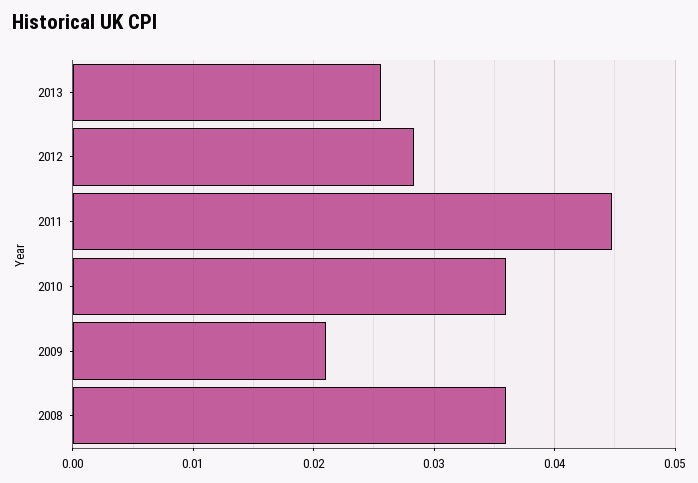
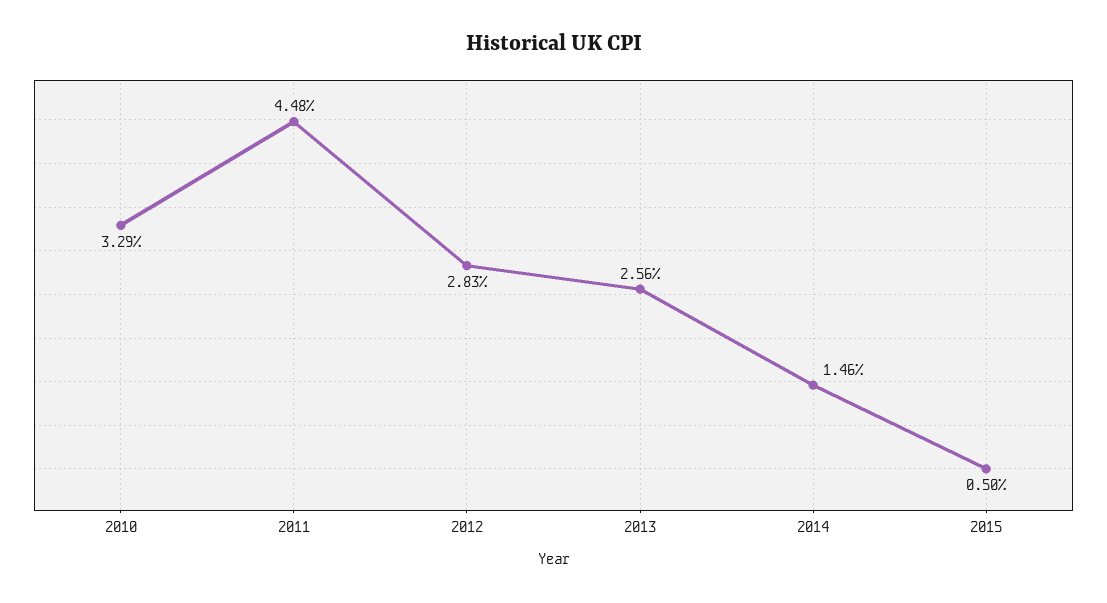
2010: 0.036 -> 0.0329
2009: 0.021 -> none
2008: 0.036 -> none
2014: none -> 0.0146
2015: none -> 0.005

